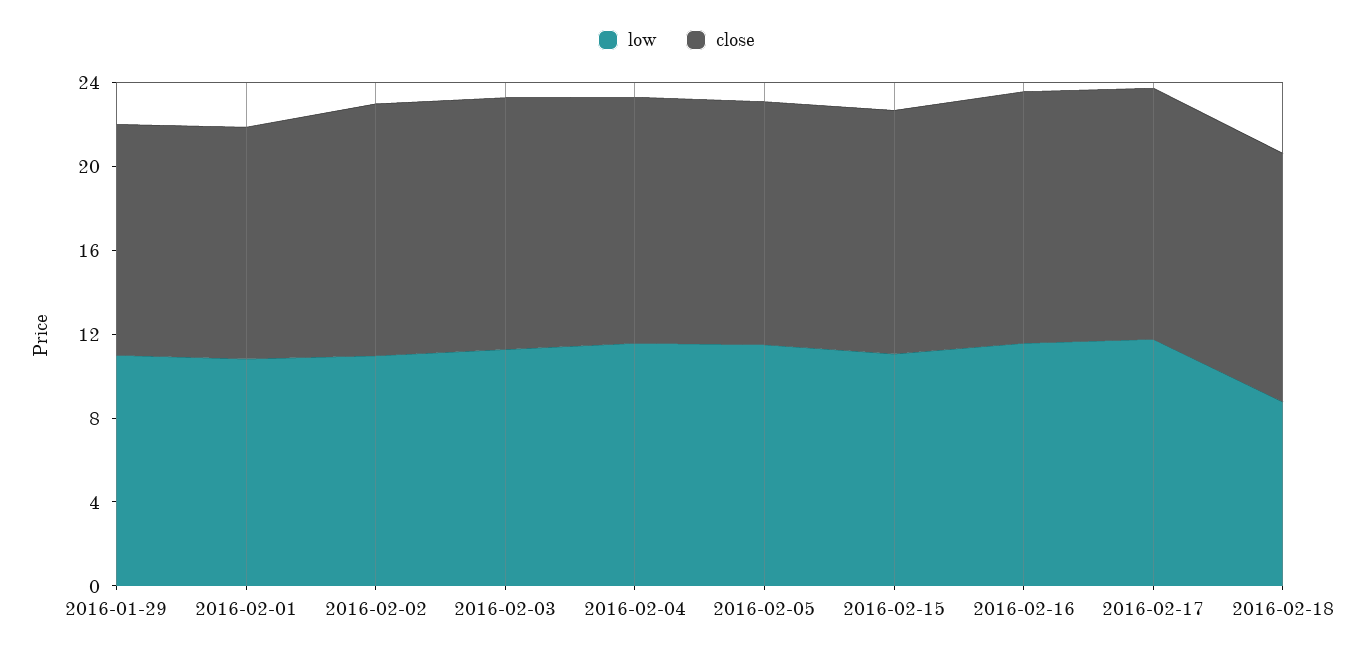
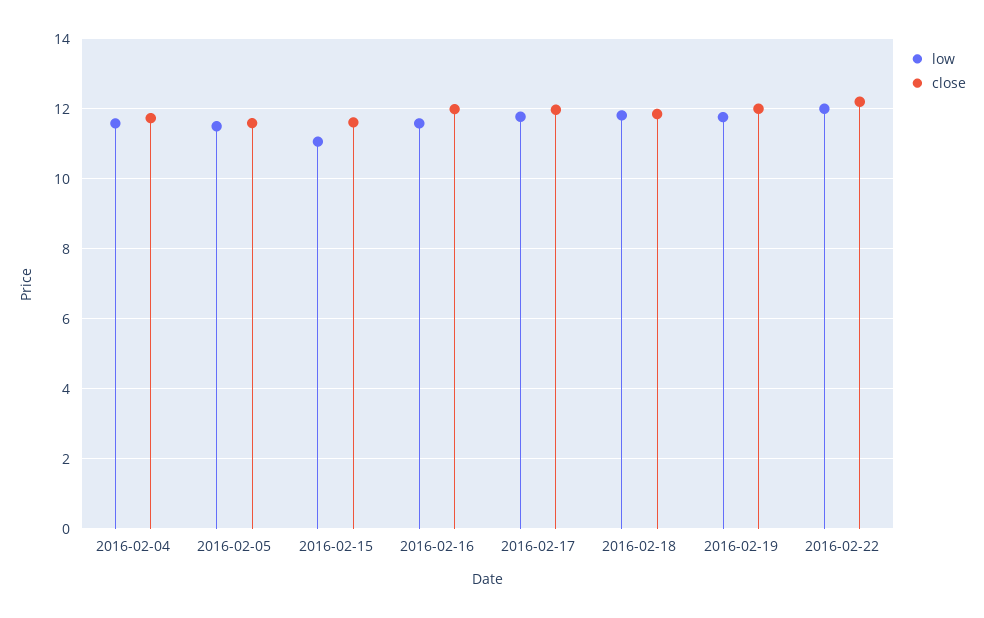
low, 2016-01-29: 11 -> none
close, 2016-01-29: 11 -> none
low, 2016-02-01: 11 -> none
close, 2016-02-01: 11 -> none
low, 2016-02-02: 11 -> none
close, 2016-02-02: 12 -> none
low, 2016-02-03: 11 -> none
close, 2016-02-03: 12 -> none
low, 2016-02-18: 9 -> 11.8
low, 2016-02-19: none -> 11.8
close, 2016-02-19: none -> 12
low, 2016-02-22: none -> 12
close, 2016-02-22: none -> 12.2

